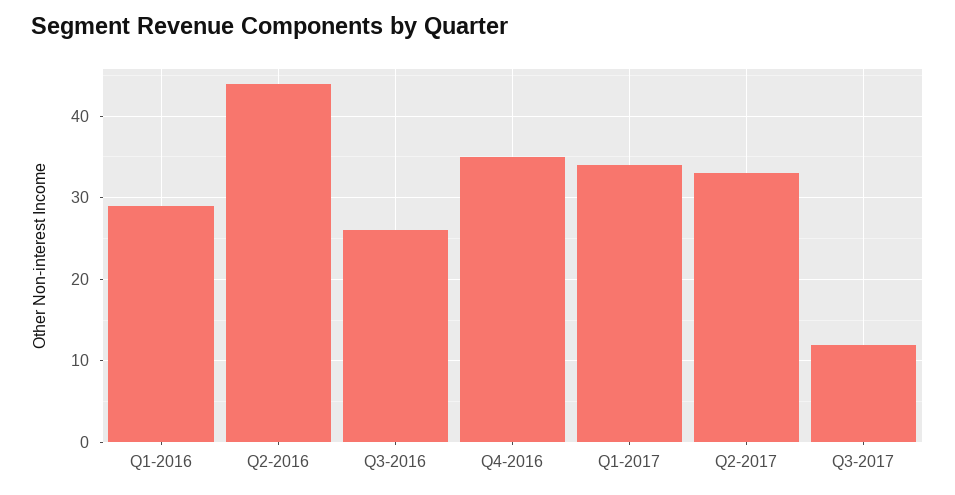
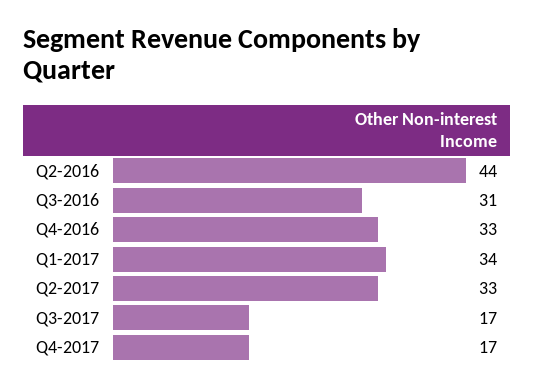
Q1-2016: 29 -> none
Q3-2016: 26 -> 31
Q4-2016: 35 -> 33
Q3-2017: 12 -> 17
Q4-2017: none -> 17

